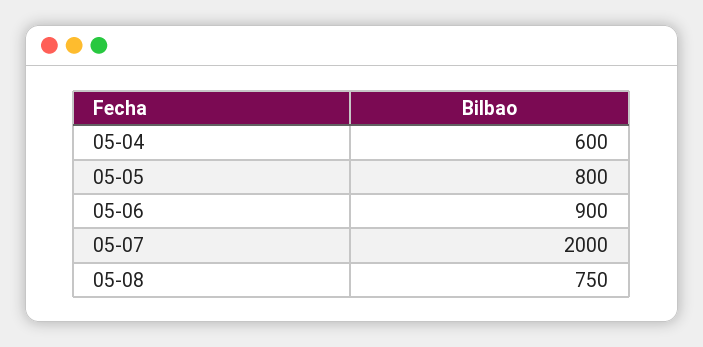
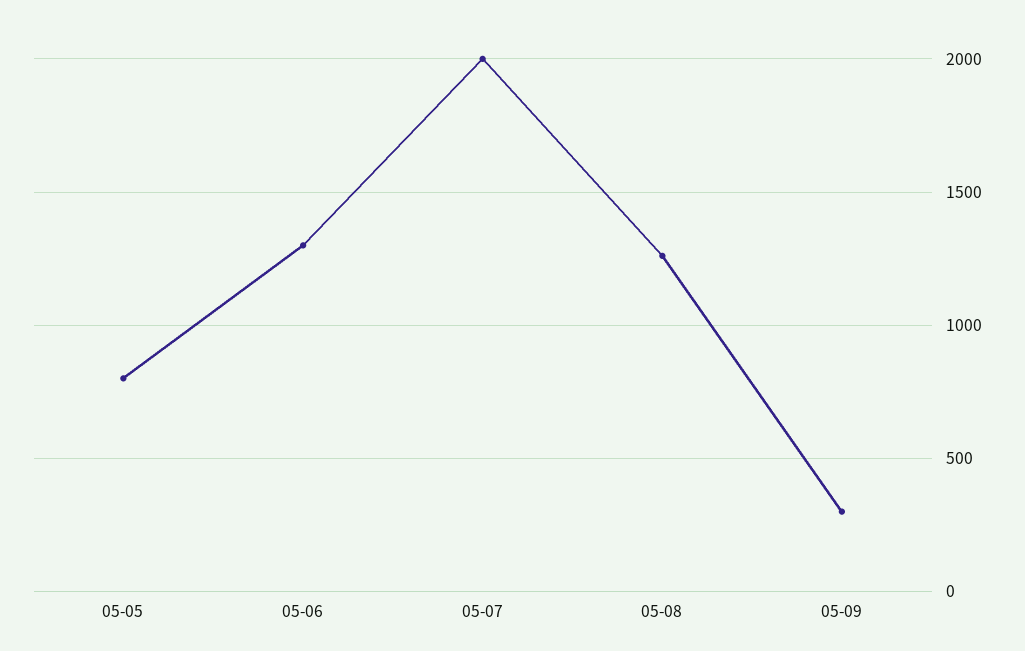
05-04: 600 -> none
05-06: 900 -> 1300
05-08: 750 -> 1250
05-09: none -> 300

